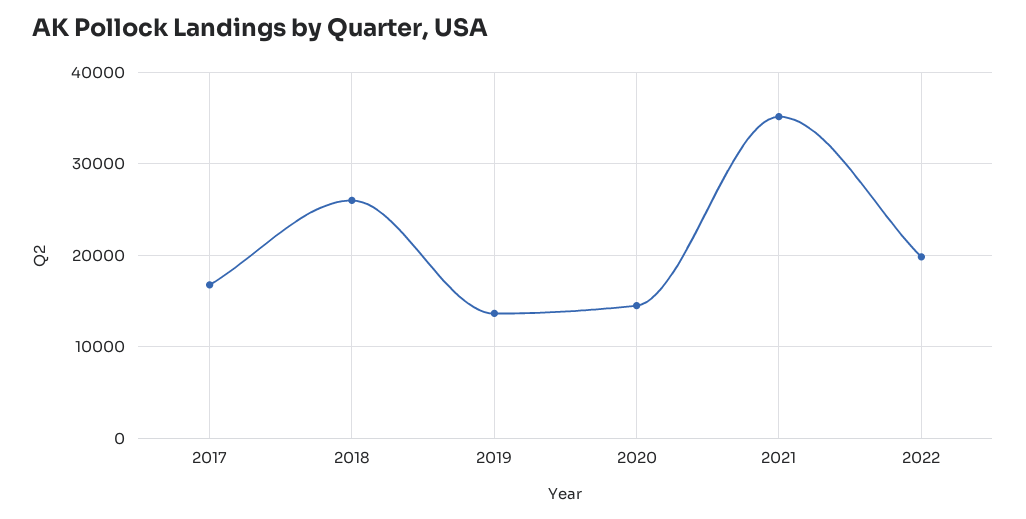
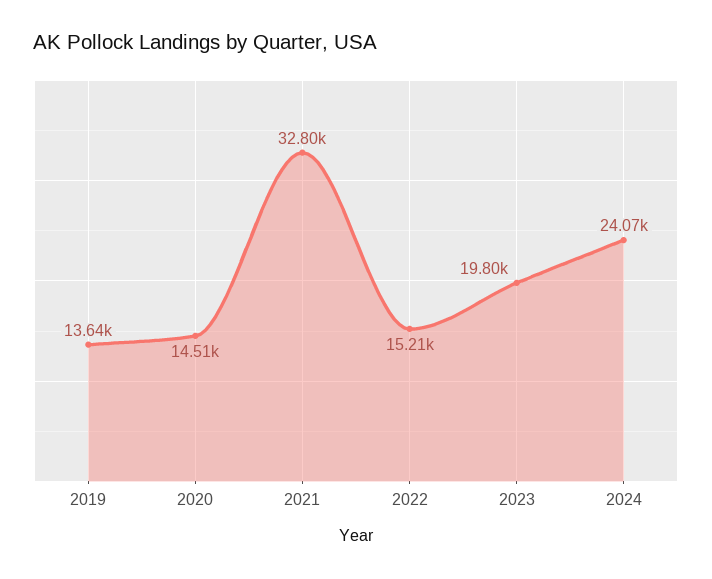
2017: 17000 -> none
2018: 26000 -> none
2021: 35000 -> 32800
2022: 20000 -> 15210
2023: none -> 19800
2024: none -> 24070

